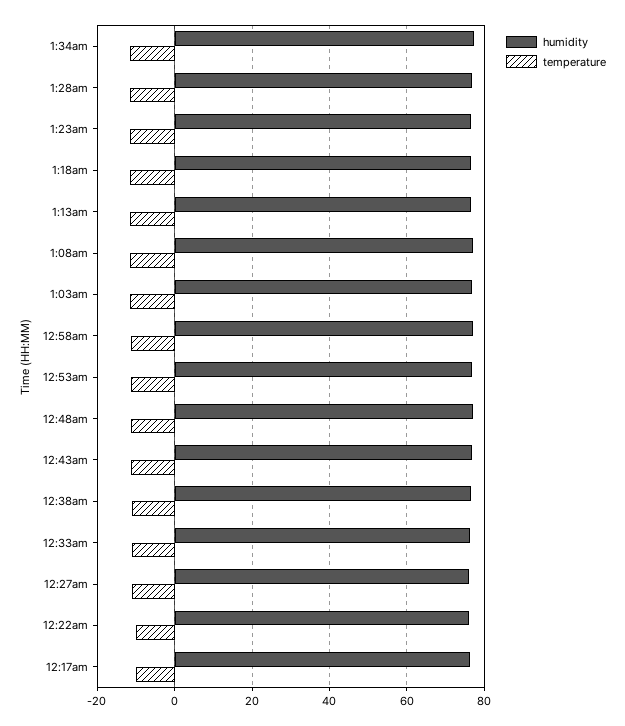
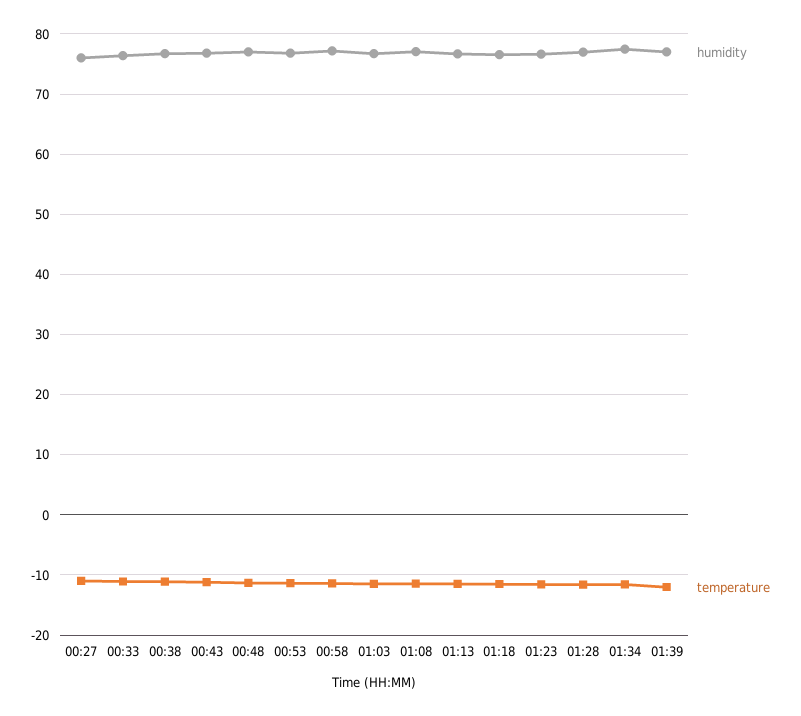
humidity, 12:22am: 76 -> none
temperature, 12:22am: -10 -> none
humidity, 12:17am: 76 -> none
temperature, 12:17am: -10 -> none
humidity, 01:39: none -> 77
temperature, 01:39: none -> -12

